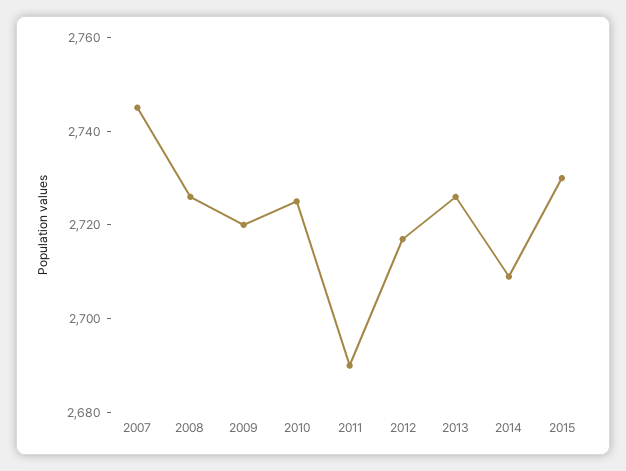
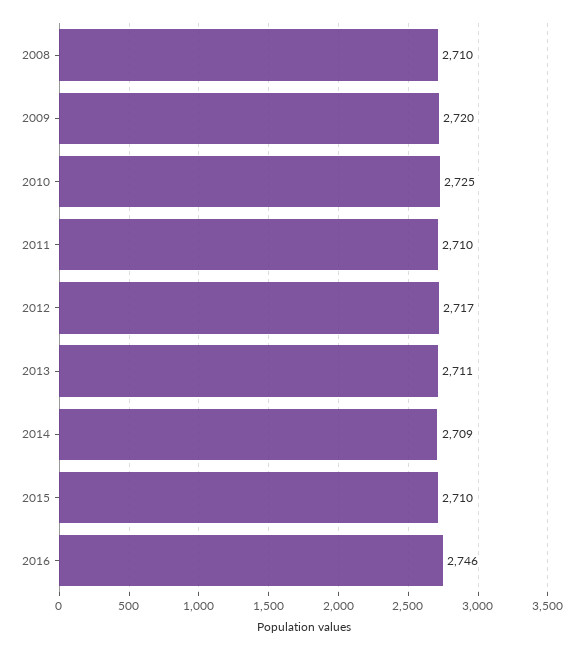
2007: 2745 -> none
2008: 2725 -> 2710
2011: 2690 -> 2710
2013: 2725 -> 2711
2015: 2730 -> 2710
2016: none -> 2746

